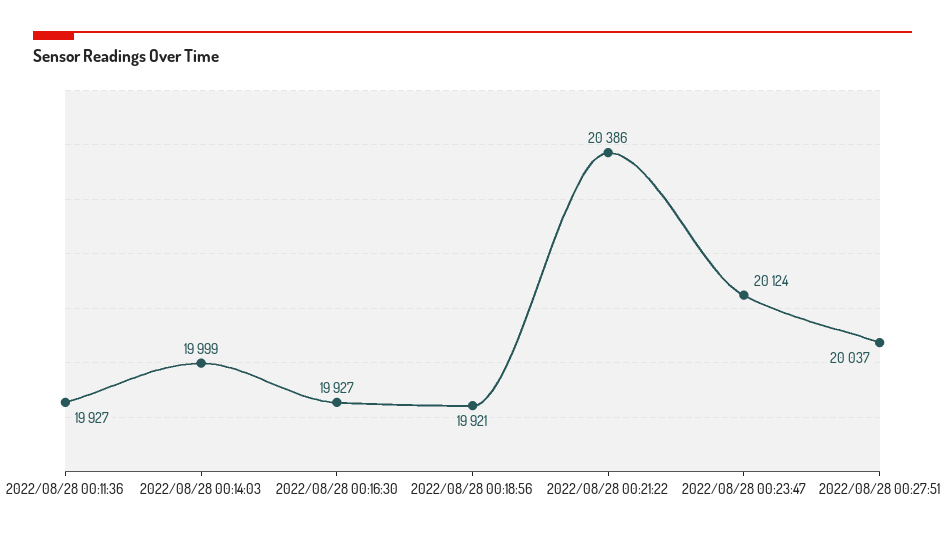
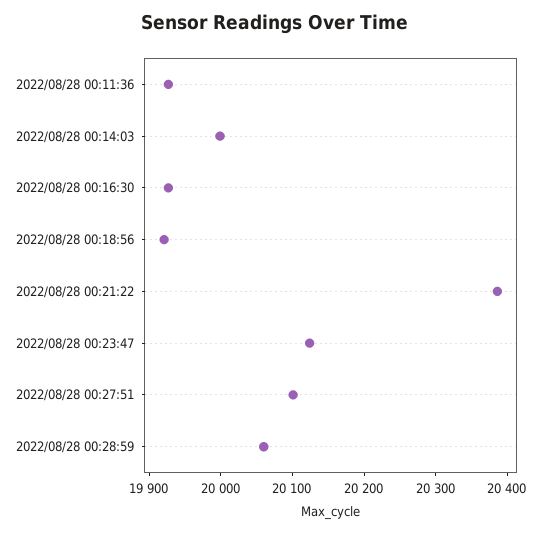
2022/08/28 00:27:51: 20037 -> 20100
2022/08/28 00:28:59: none -> 20060

